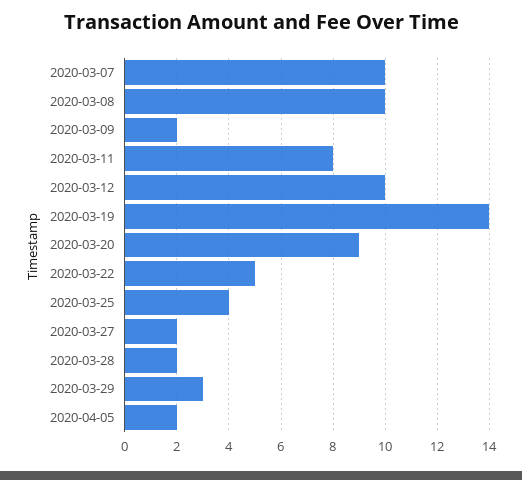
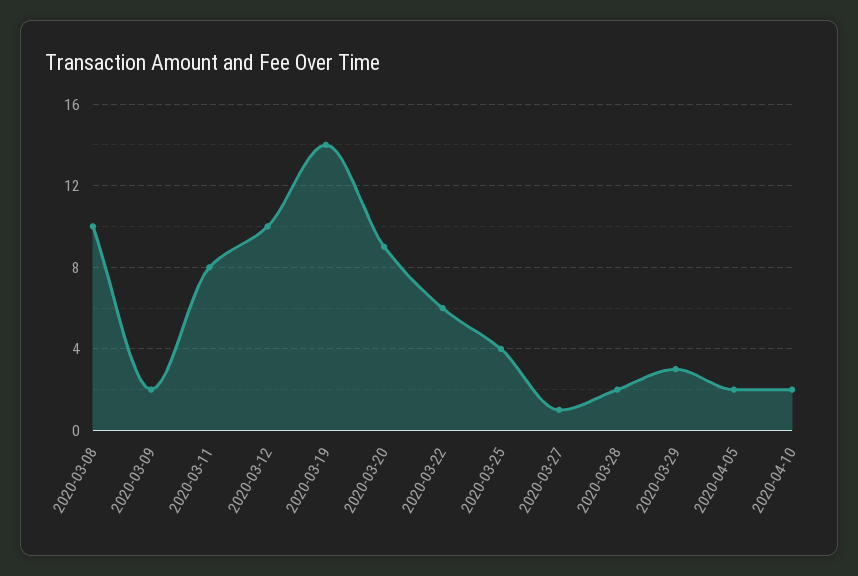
2020-03-07: 10 -> none
2020-03-22: 5 -> 6
2020-03-27: 2 -> 1
2020-04-10: none -> 2

